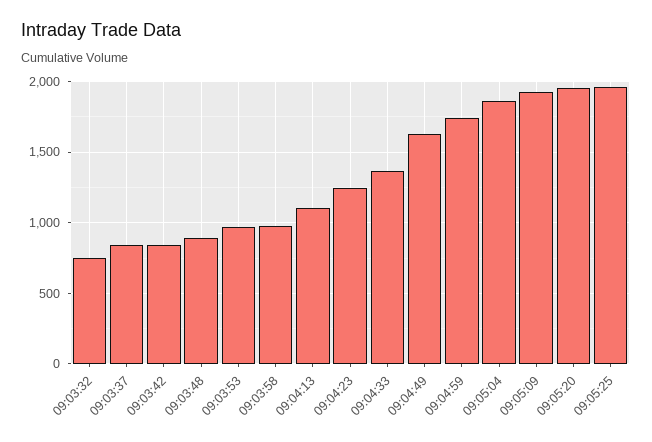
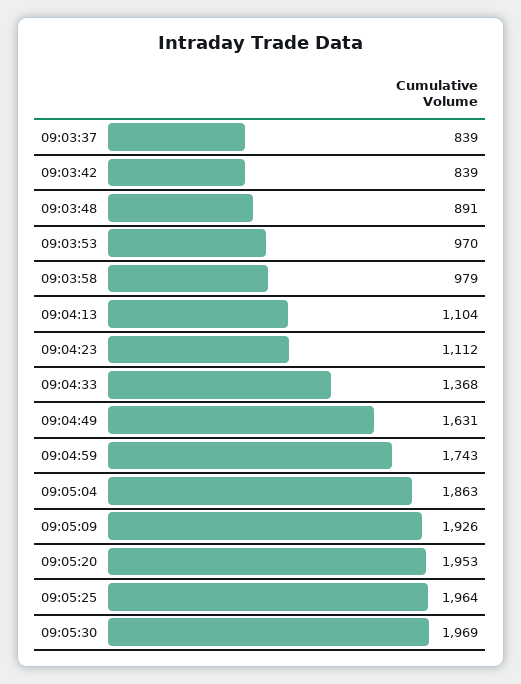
09:03:32: 750 -> none
09:04:23: 1250 -> 1112
09:05:30: none -> 1969

